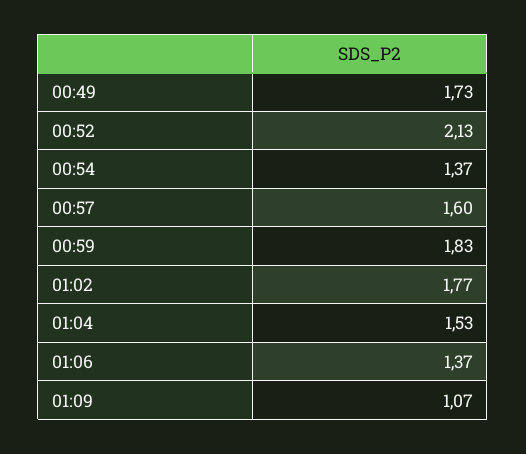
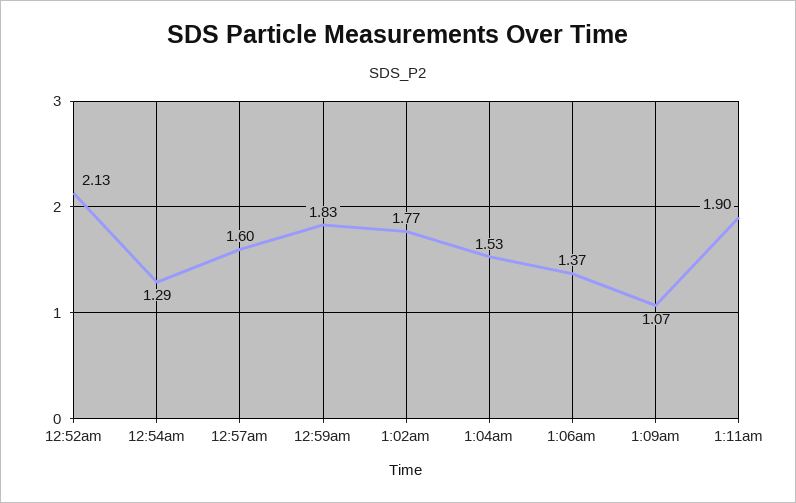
00:49: 1.73 -> none
00:54: 1.37 -> 1.29
1:11am: none -> 1.9

